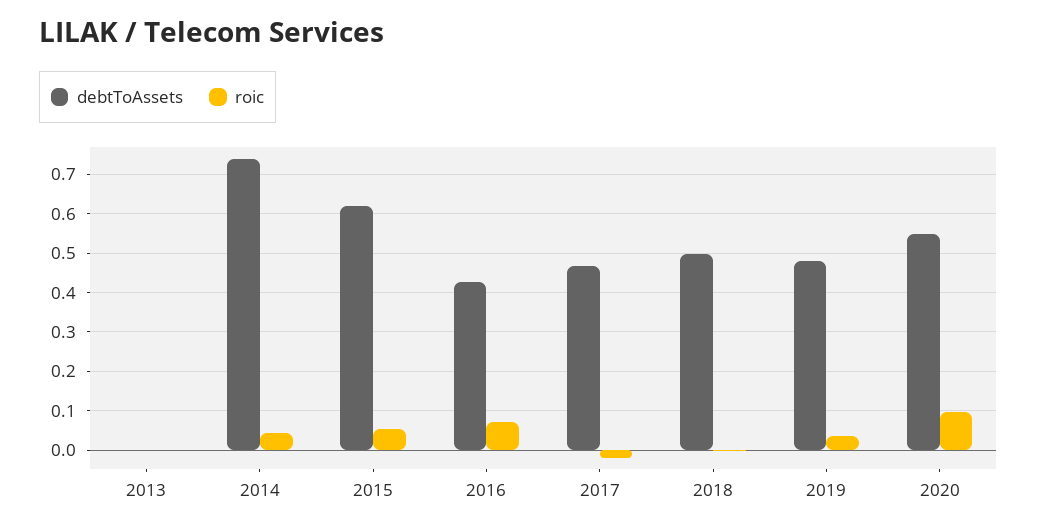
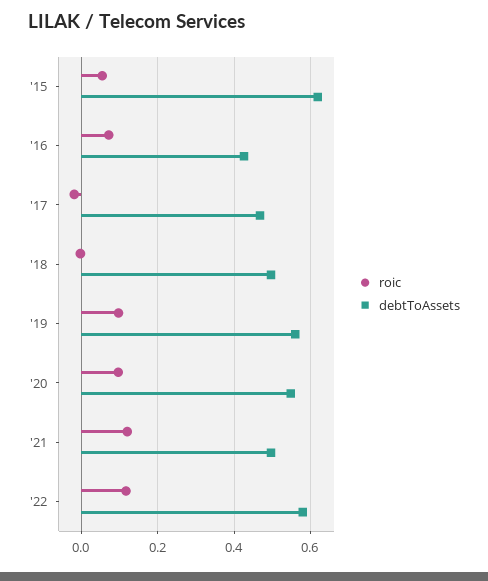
debtToAssets, 2013: 0 -> none
roic, 2013: 0 -> none
debtToAssets, 2014: 0.74 -> none
roic, 2014: 0.04 -> none
debtToAssets, 2019: 0.48 -> 0.56
roic, 2019: 0.04 -> 0.1
roic, '21: none -> 0.12
debtToAssets, '21: none -> 0.5
roic, '22: none -> 0.12
debtToAssets, '22: none -> 0.58

